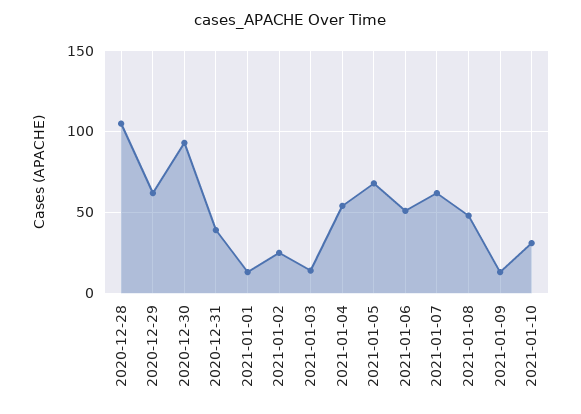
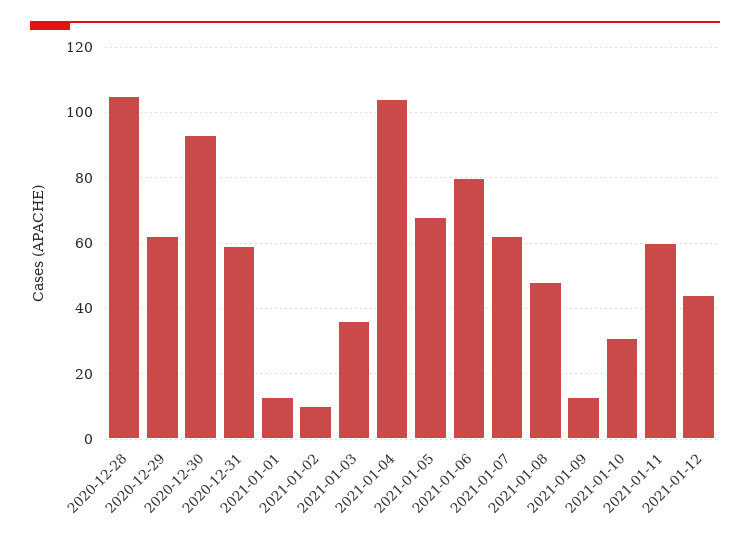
2020-12-31: 40 -> 60
2021-01-02: 25 -> 10
2021-01-03: 15 -> 35
2021-01-04: 55 -> 105
2021-01-06: 50 -> 80
2021-01-11: none -> 60
2021-01-12: none -> 45

